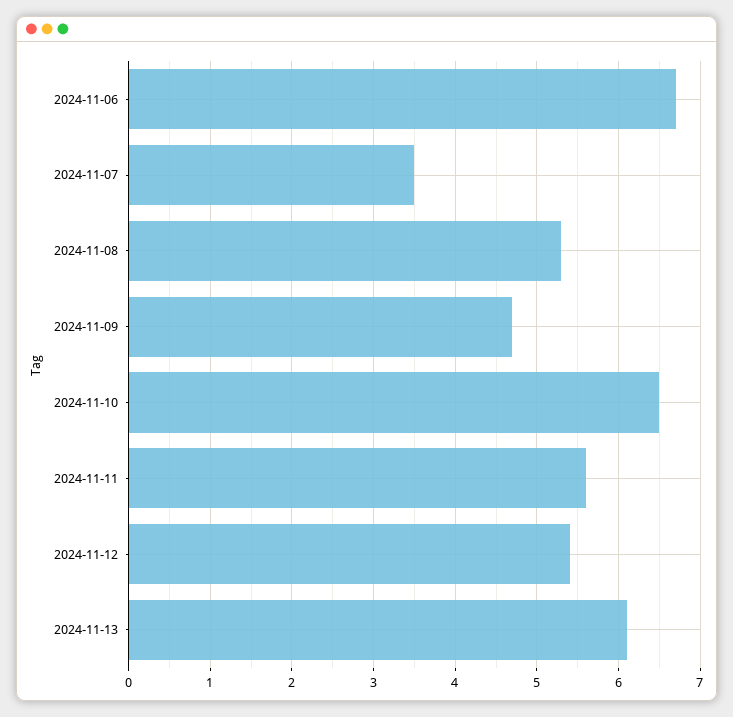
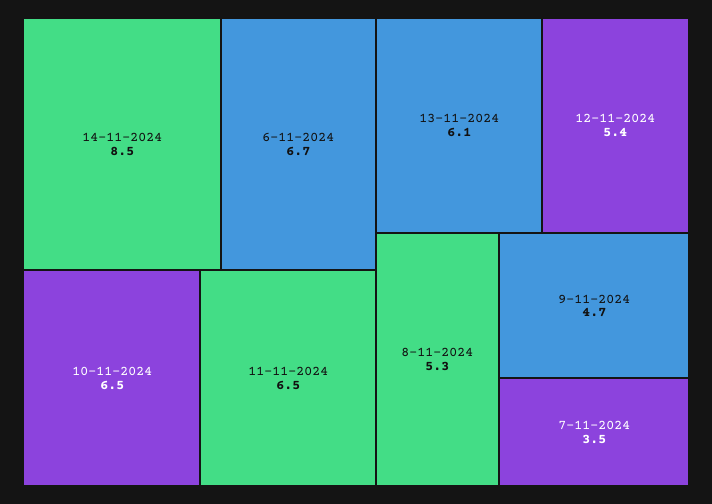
2024-11-11: 5.6 -> 6.5
14-11-2024: none -> 8.5

